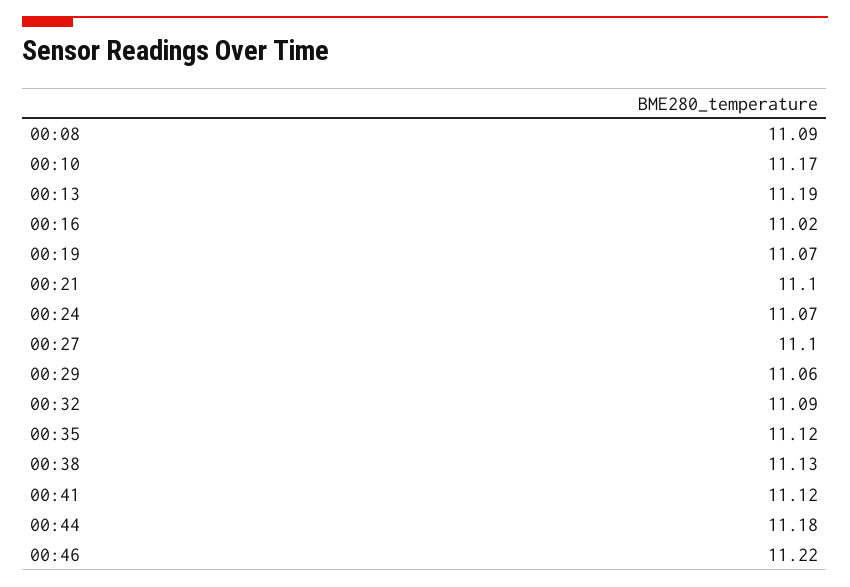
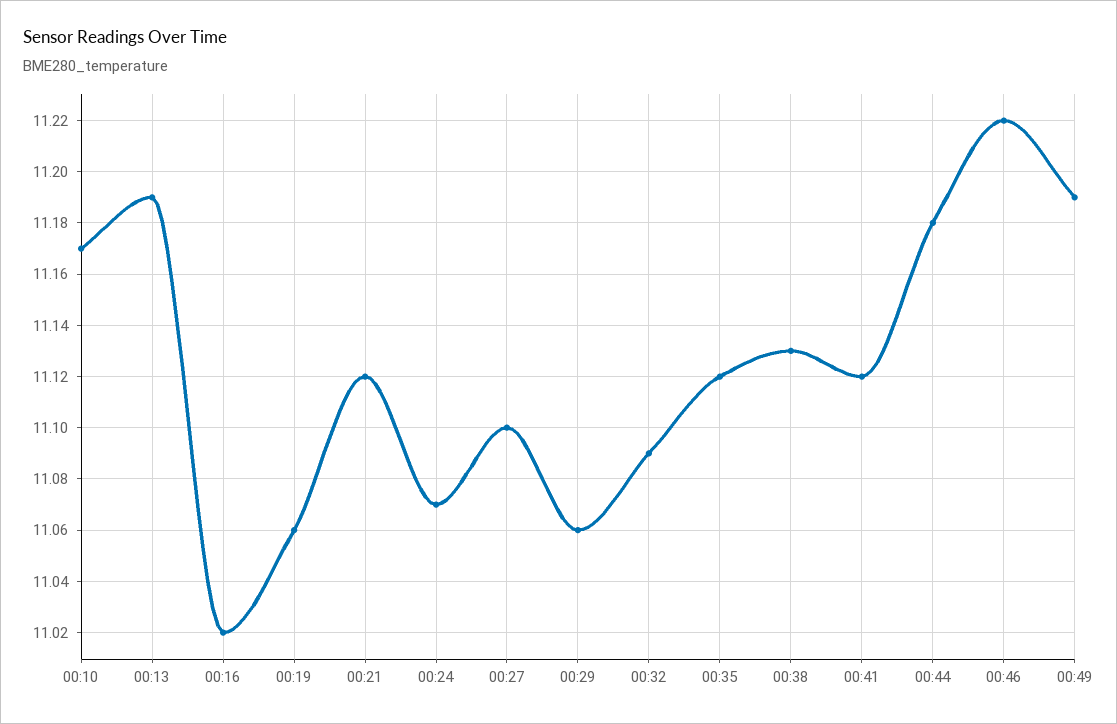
00:08: 11.09 -> none
00:19: 11.07 -> 11.06
00:21: 11.1 -> 11.12
00:49: none -> 11.19

